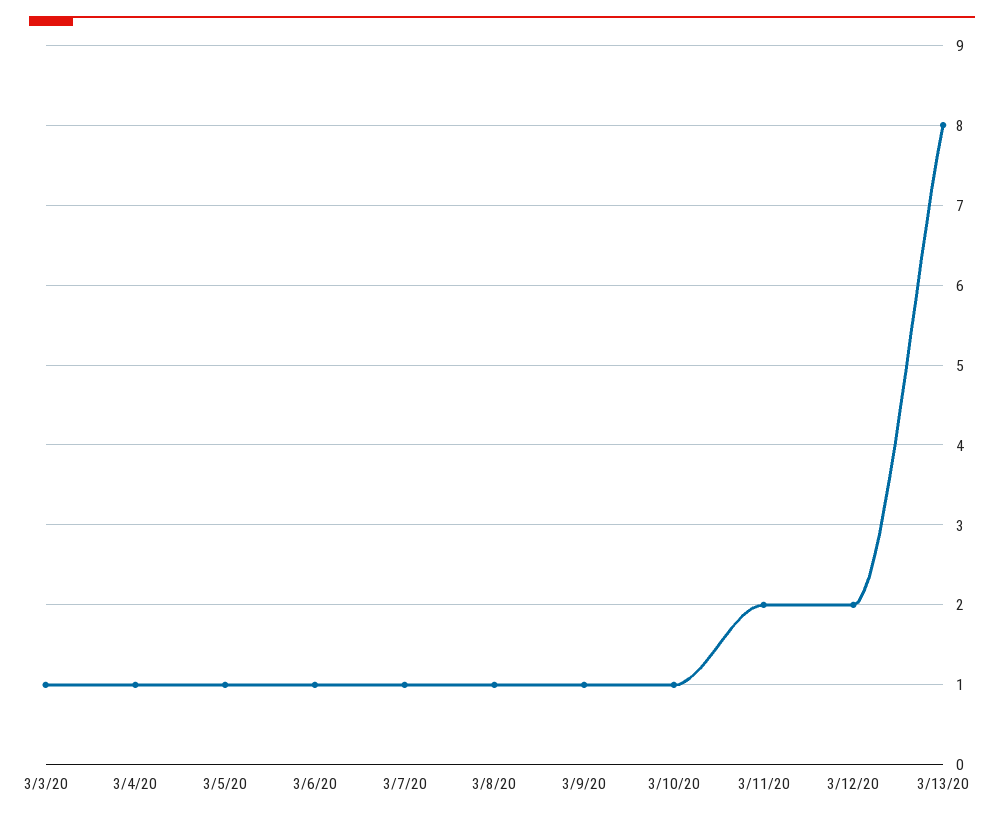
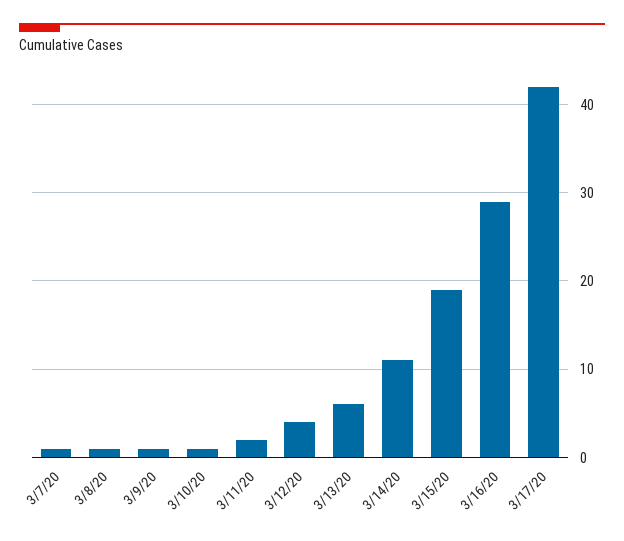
3/3/20: 1 -> none
3/4/20: 1 -> none
3/5/20: 1 -> none
3/6/20: 1 -> none
3/12/20: 2 -> 4
3/13/20: 8 -> 6
3/14/20: none -> 11
3/15/20: none -> 19
3/16/20: none -> 29
3/17/20: none -> 42

